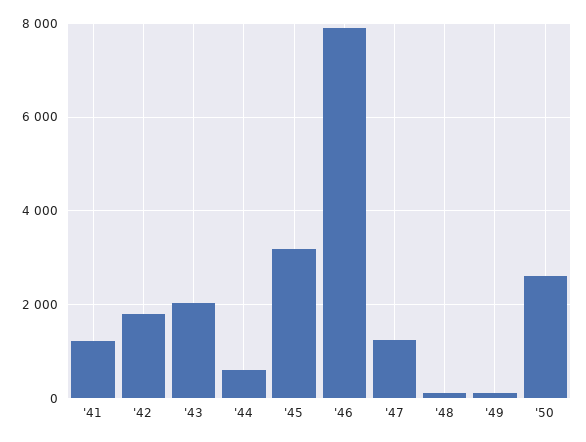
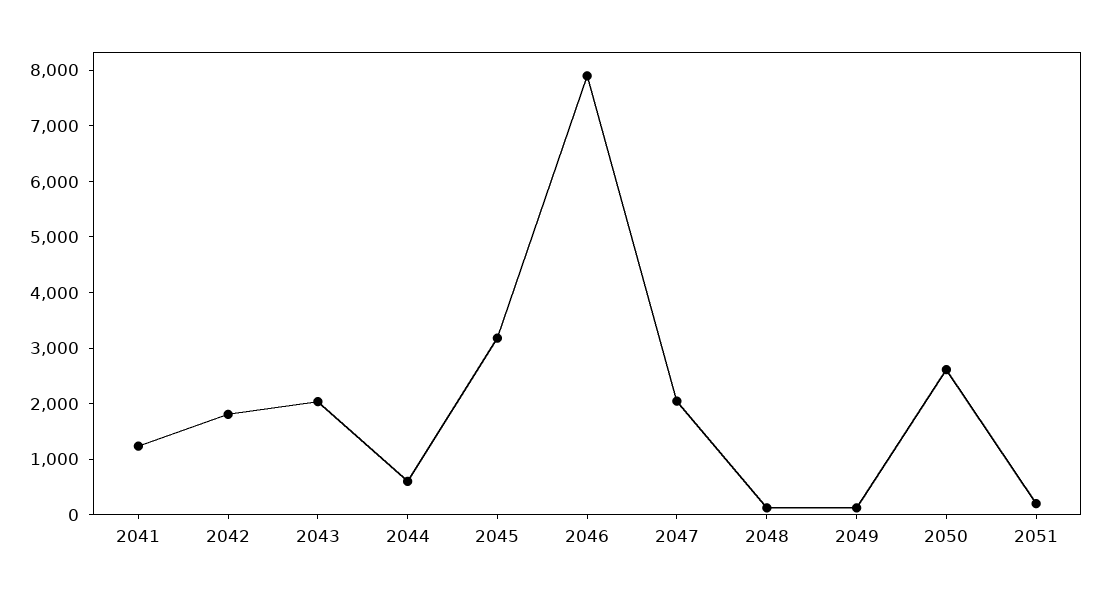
'47: 1200 -> 2000
2051: none -> 200

